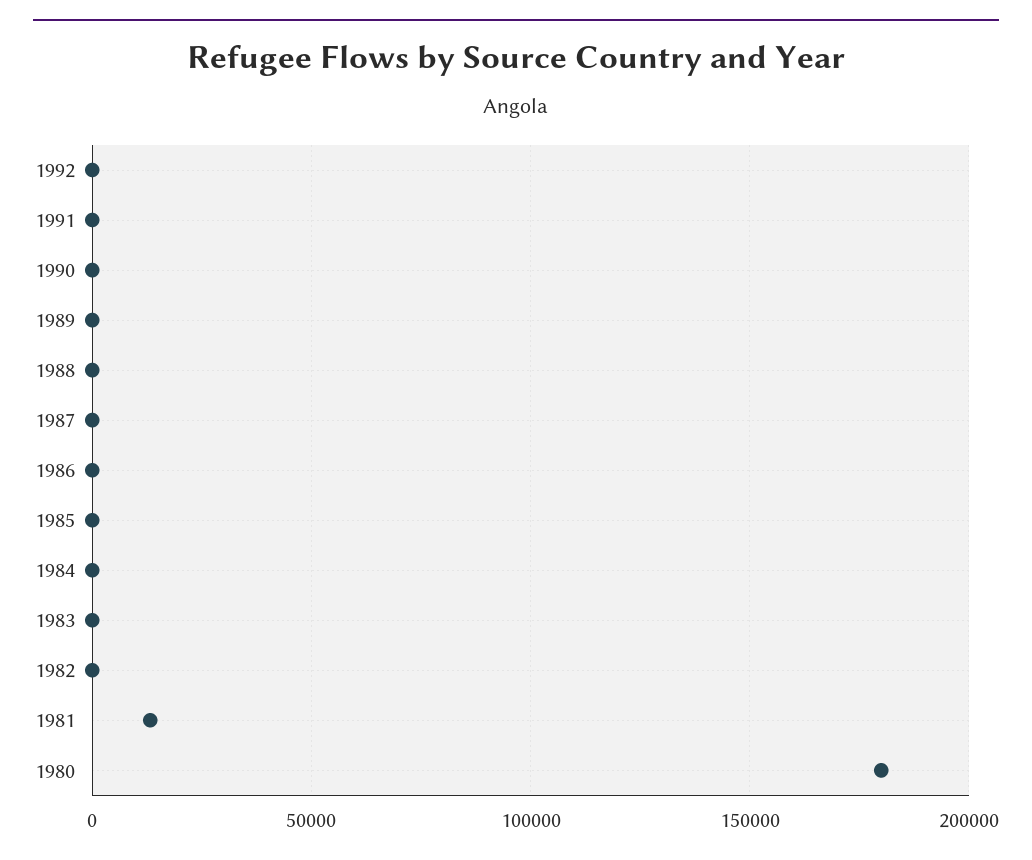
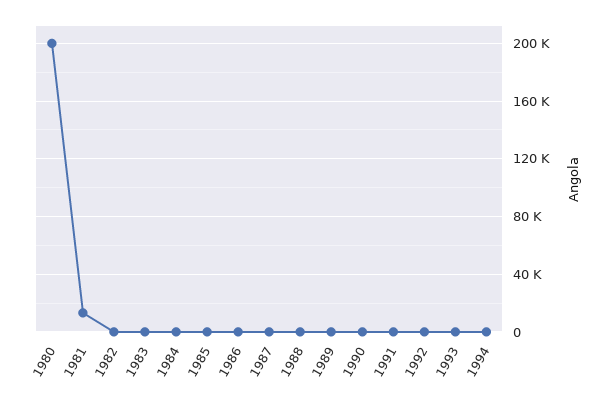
1980: 180000 -> 200000
1993: none -> 0
1994: none -> 0

